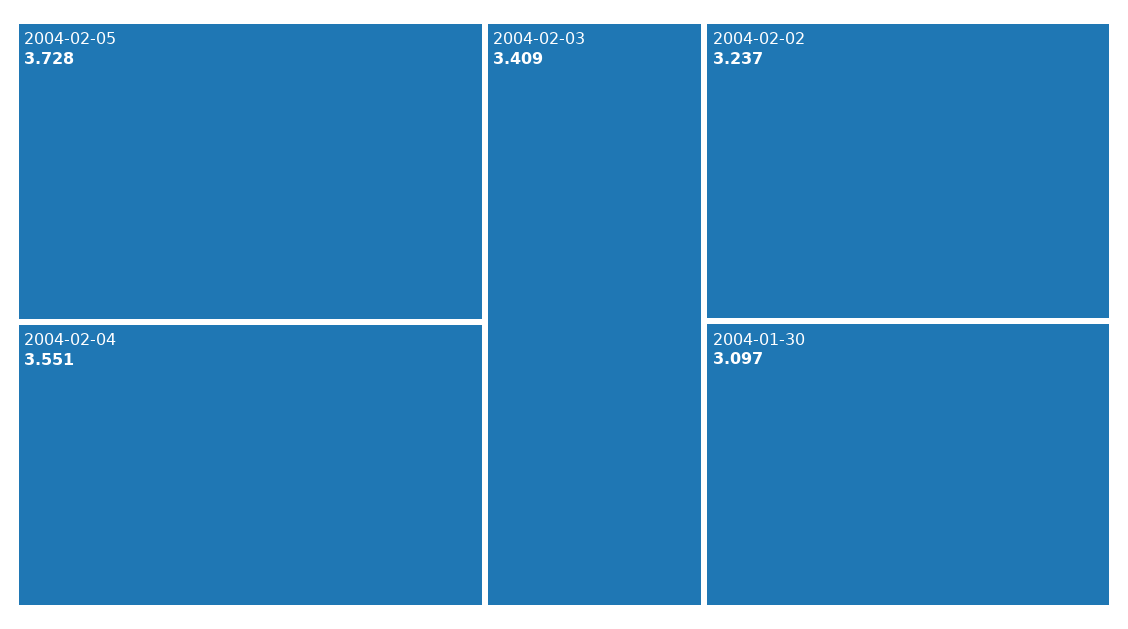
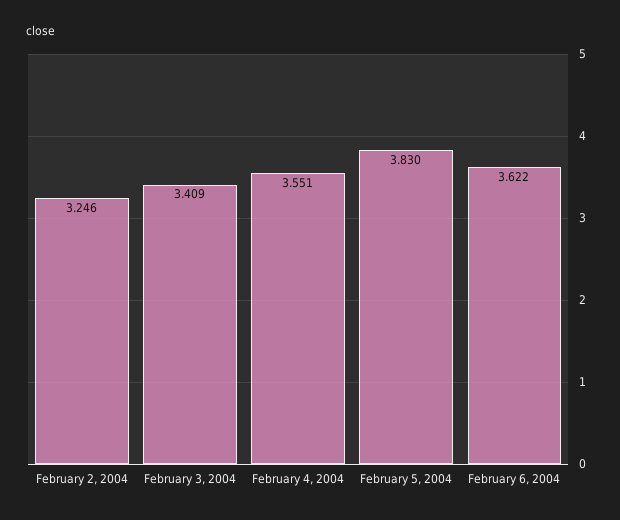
2004-02-05: 3.728 -> 3.83
2004-02-02: 3.237 -> 3.246
2004-01-30: 3.097 -> none
February 6, 2004: none -> 3.622

